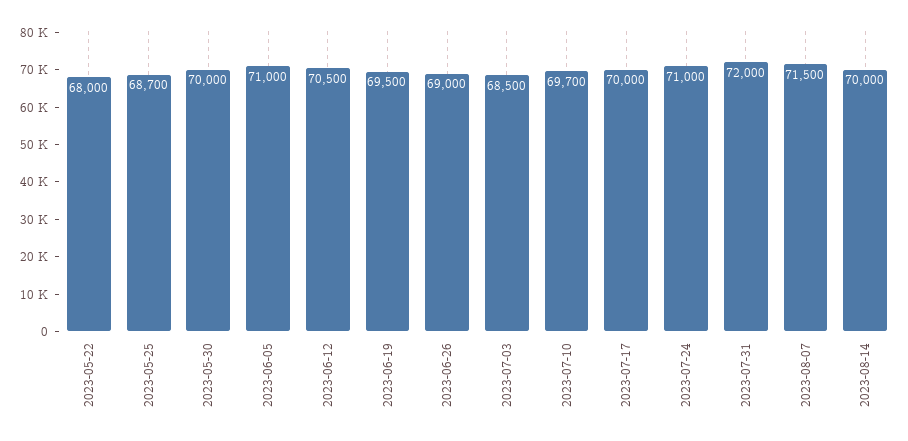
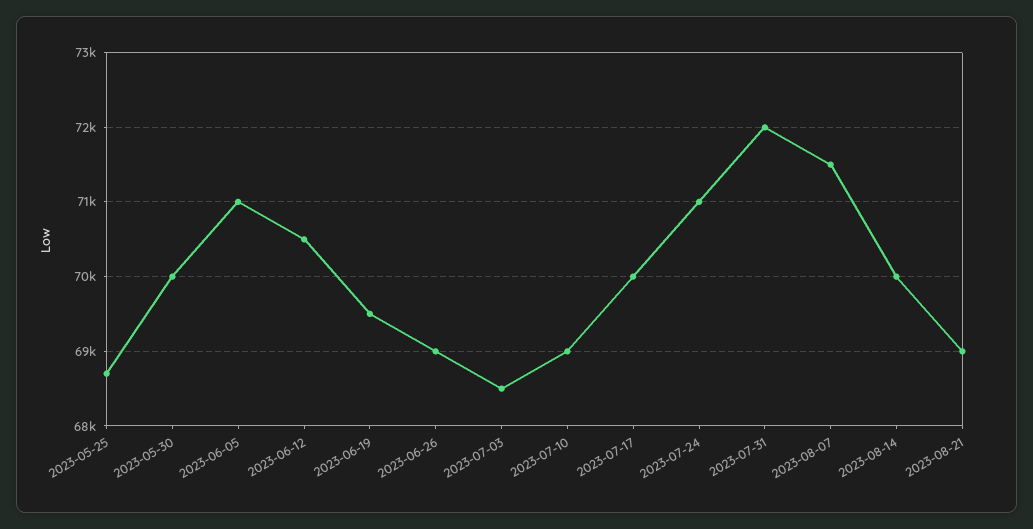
2023-05-22: 68000 -> none
2023-07-10: 69700 -> 69000
2023-08-21: none -> 69000

